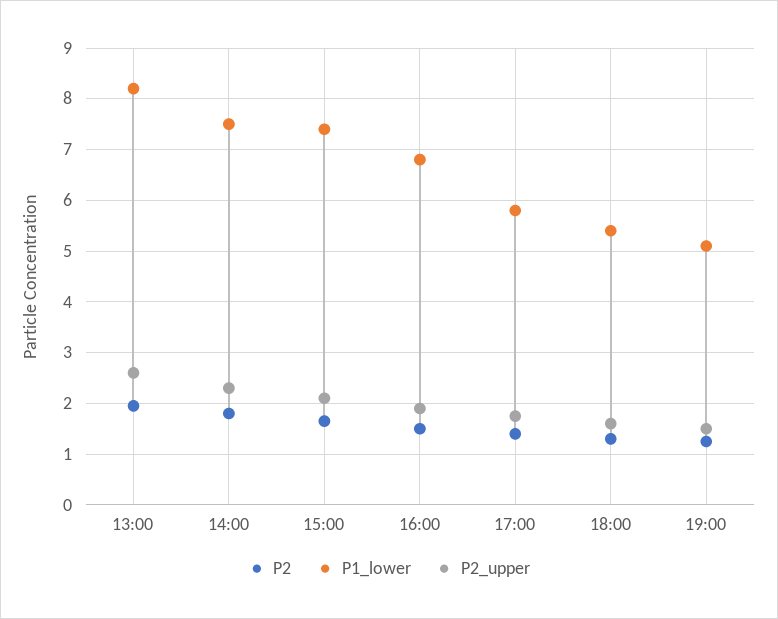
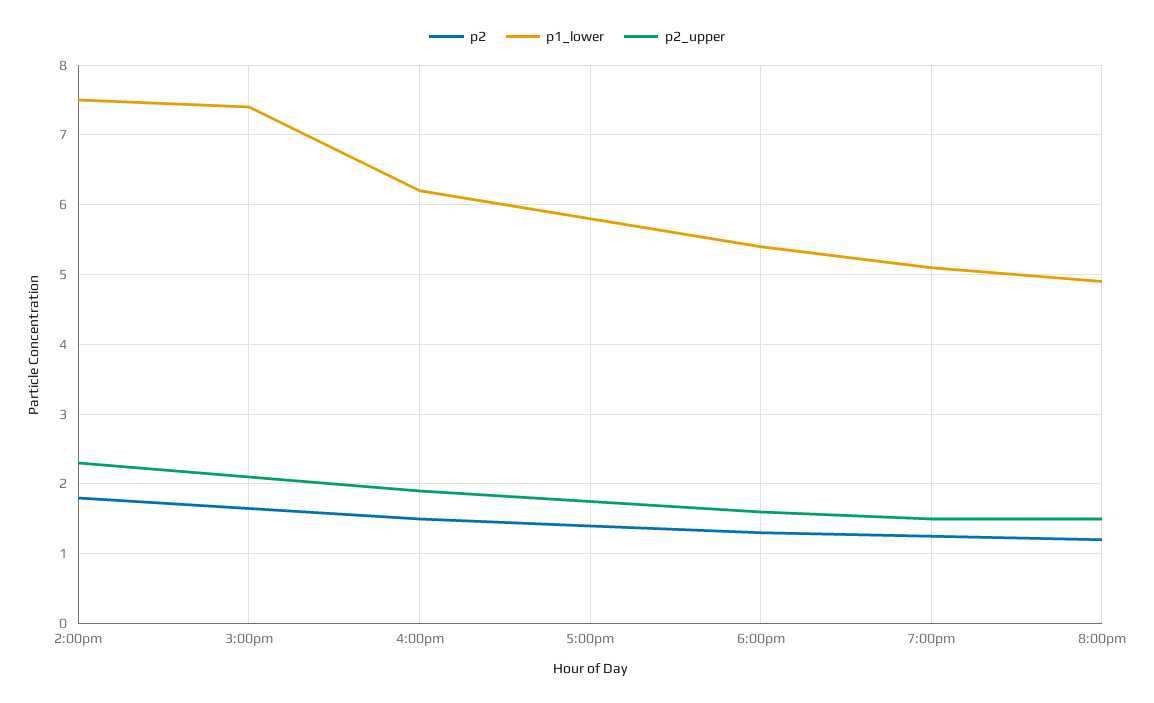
P2, 13:00: 2 -> none
P1_lower, 13:00: 8.2 -> none
P2_upper, 13:00: 2.6 -> none
P1_lower, 16:00: 6.8 -> 6.2
P2, 8:00pm: none -> 1.2
P1_lower, 8:00pm: none -> 4.9
P2_upper, 8:00pm: none -> 1.5

